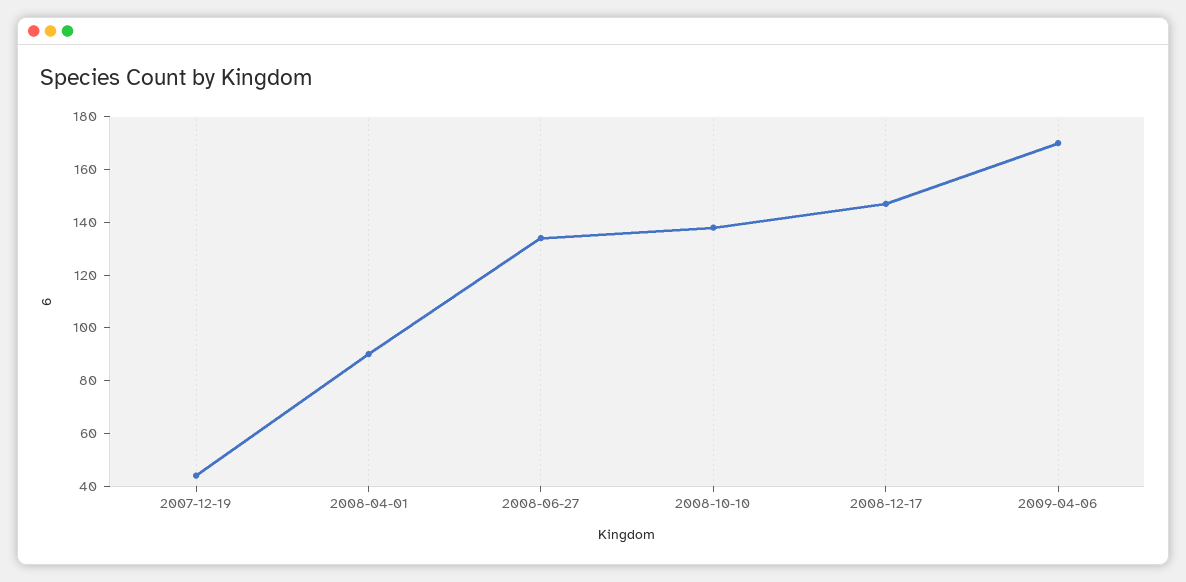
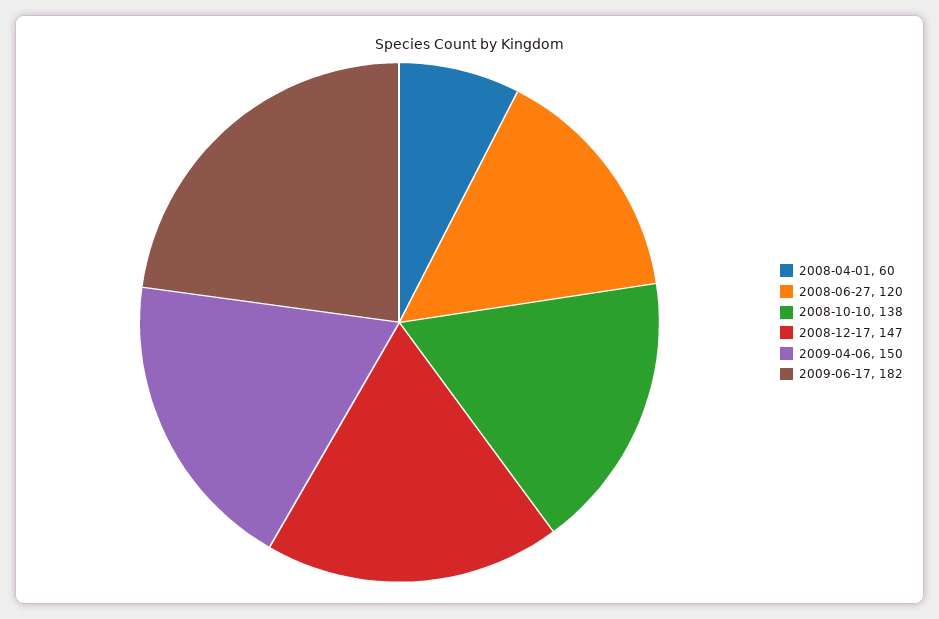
2007-12-19: 45 -> none
2008-04-01: 90 -> 60
2008-06-27: 135 -> 120
2009-04-06: 170 -> 150
2009-06-17: none -> 182

